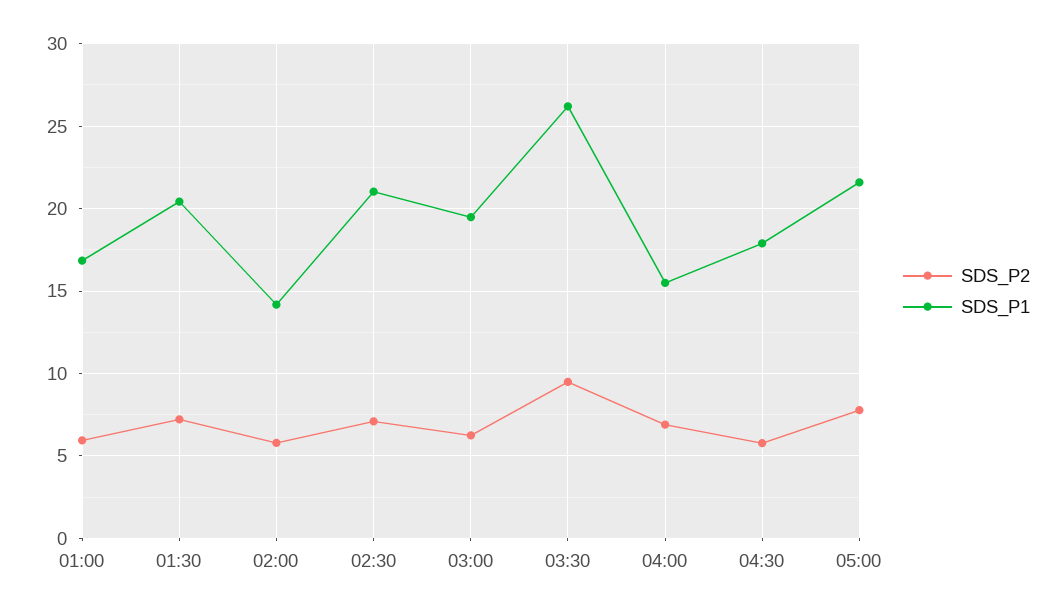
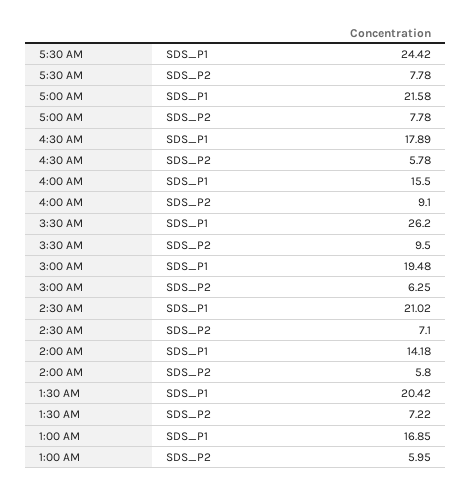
SDS_P2, 04:00: 7 -> 9.1
SDS_P1, 5:30 AM: none -> 24.42
SDS_P2, 5:30 AM: none -> 7.78

